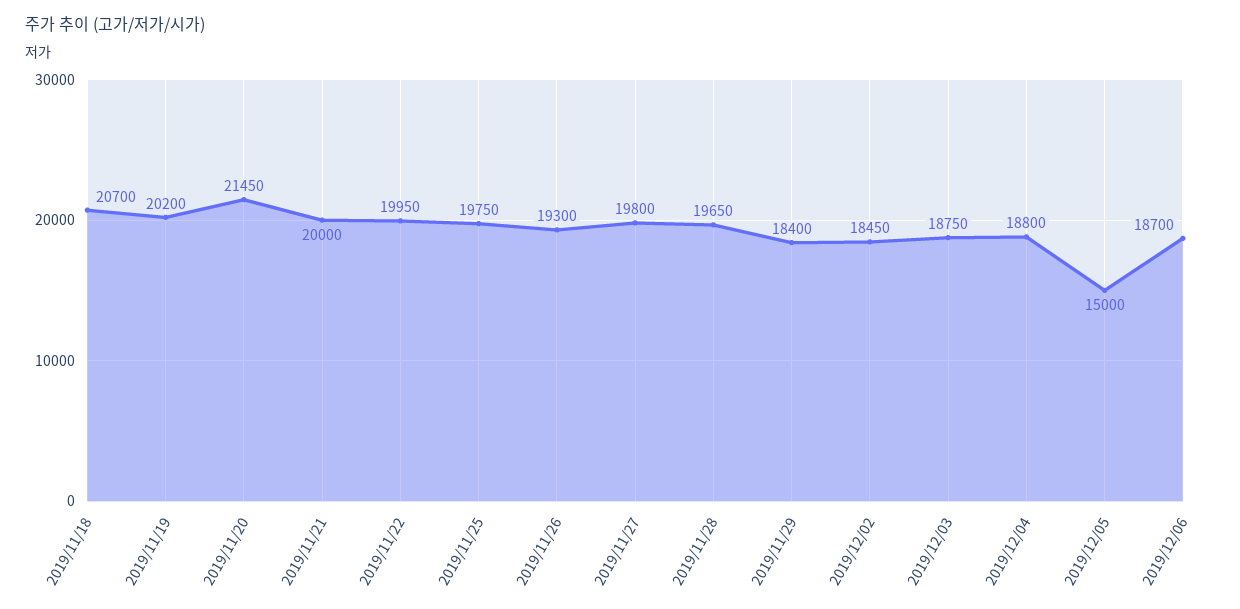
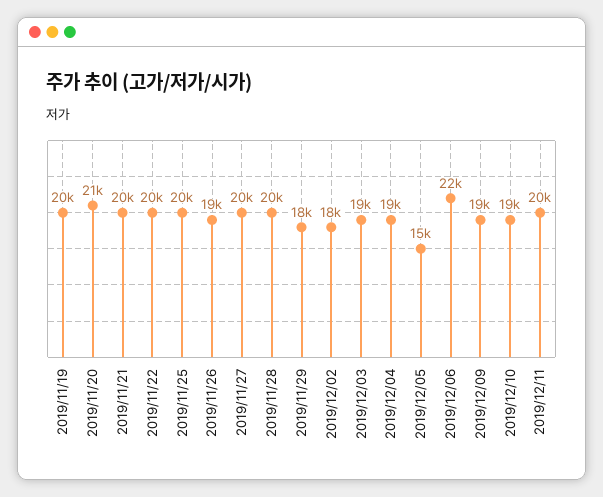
2019/11/18: 20700 -> none
2019/12/06: 18700 -> 22000
2019/12/09: none -> 19000
2019/12/10: none -> 19000
2019/12/11: none -> 20000

